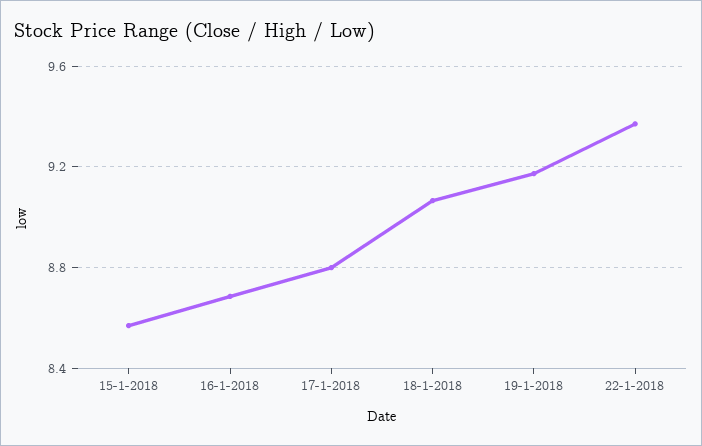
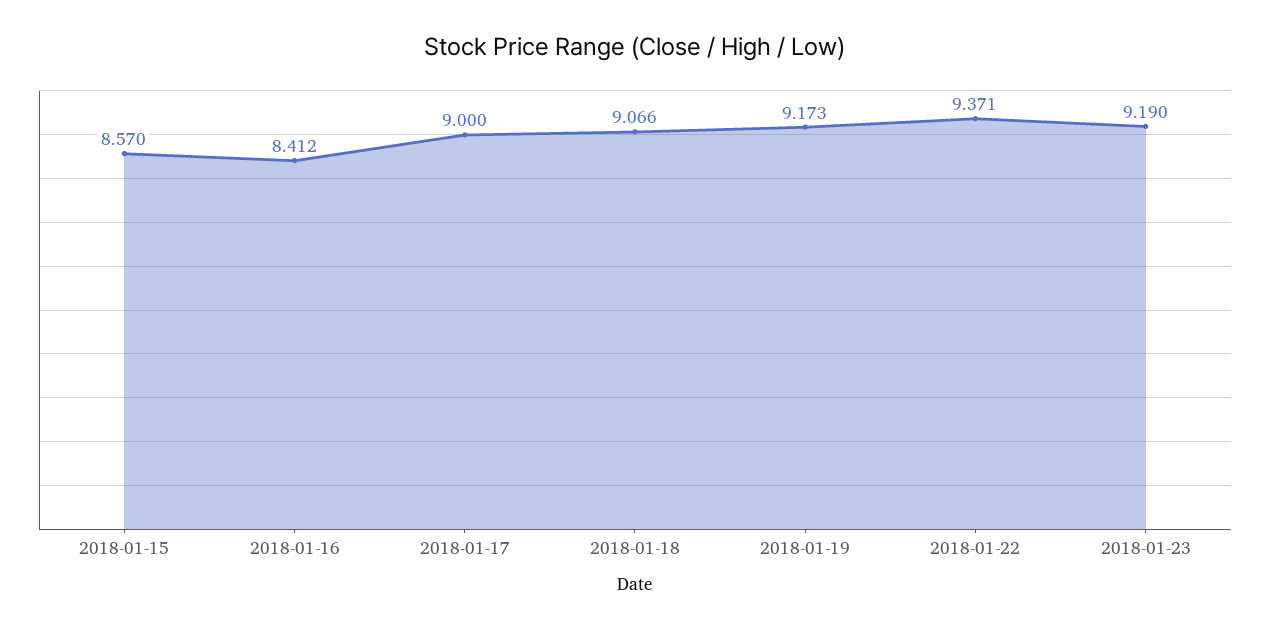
16-1-2018: 8.7 -> 8.412
17-1-2018: 8.8 -> 9
2018-01-23: none -> 9.19

